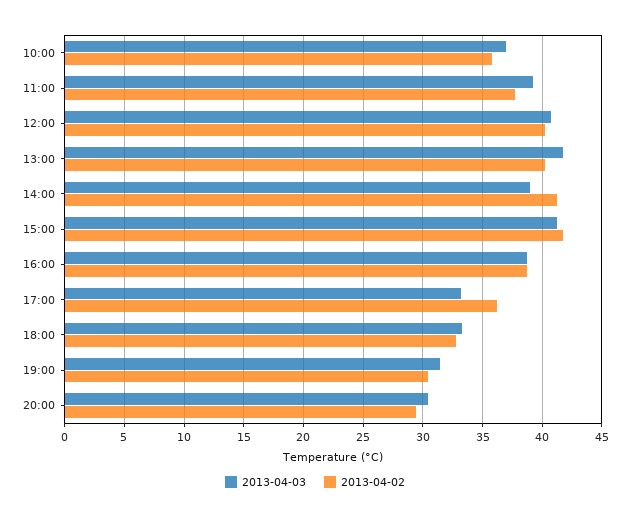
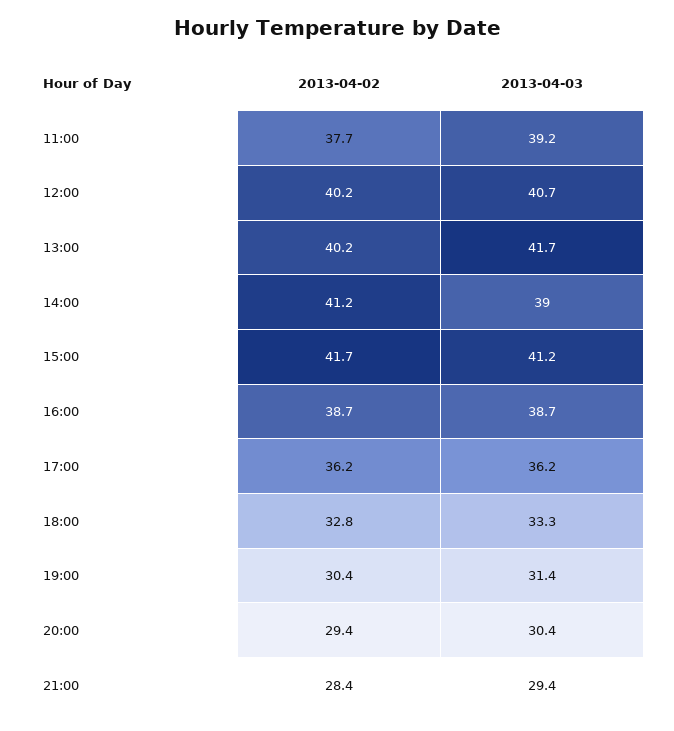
2013-04-03, 10:00: 37 -> none
2013-04-02, 10:00: 36 -> none
2013-04-03, 17:00: 33 -> 36.2
2013-04-02, 21:00: none -> 28.4
2013-04-03, 21:00: none -> 29.4

